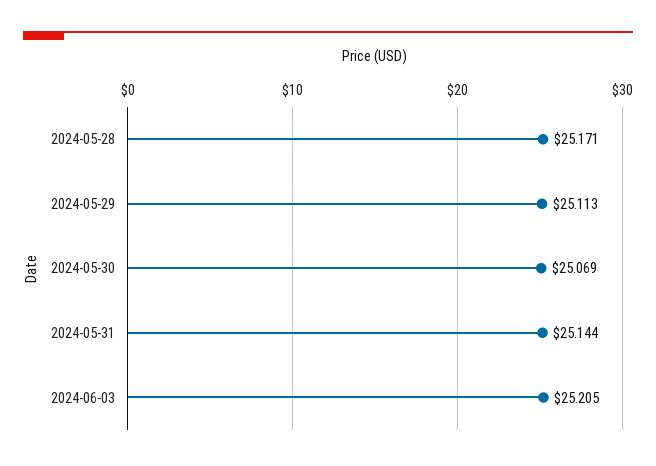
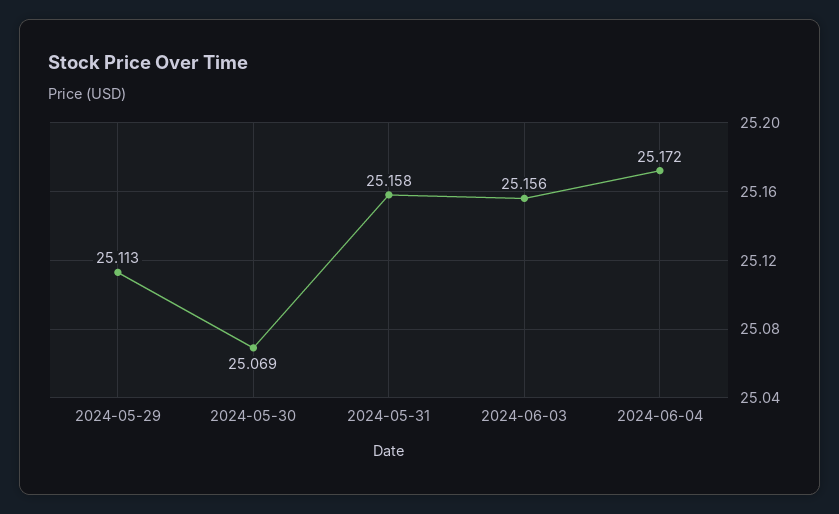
2024-05-28: 25.171 -> none
2024-05-31: 25.144 -> 25.158
2024-06-03: 25.205 -> 25.156
2024-06-04: none -> 25.172

